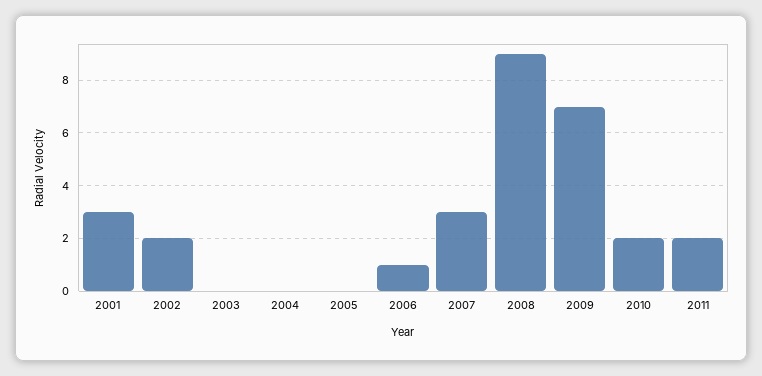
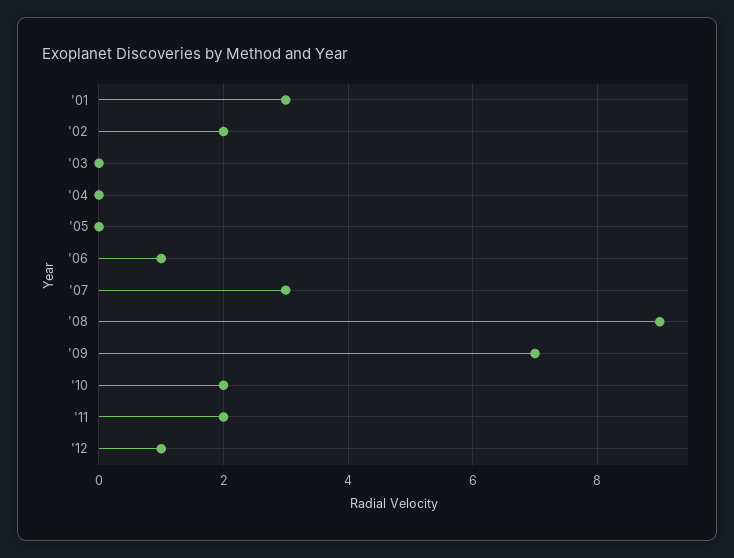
'12: none -> 1

